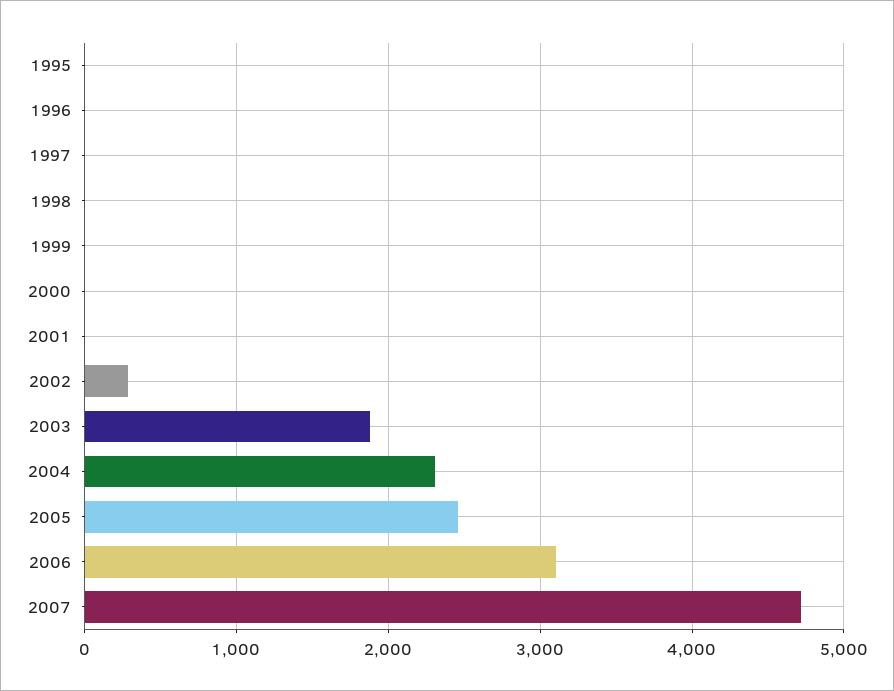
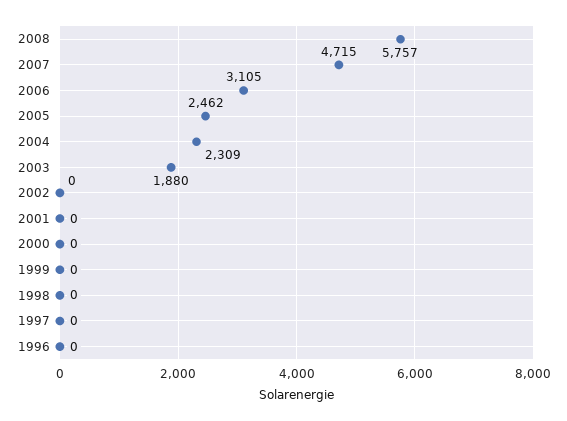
1995: 0 -> none
2002: 300 -> 0
2008: none -> 5757

